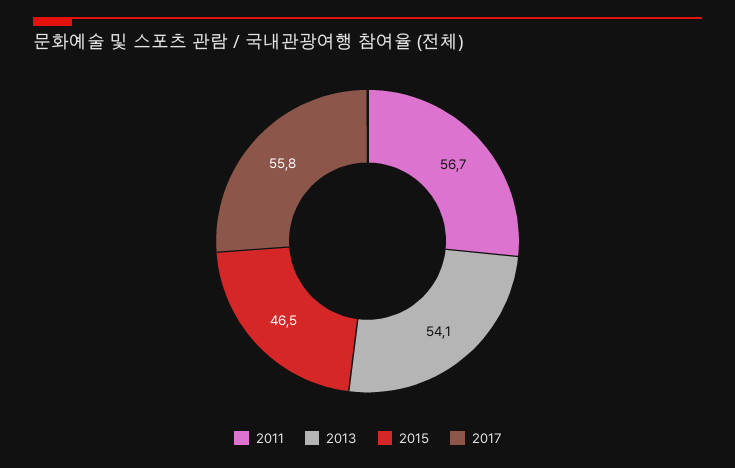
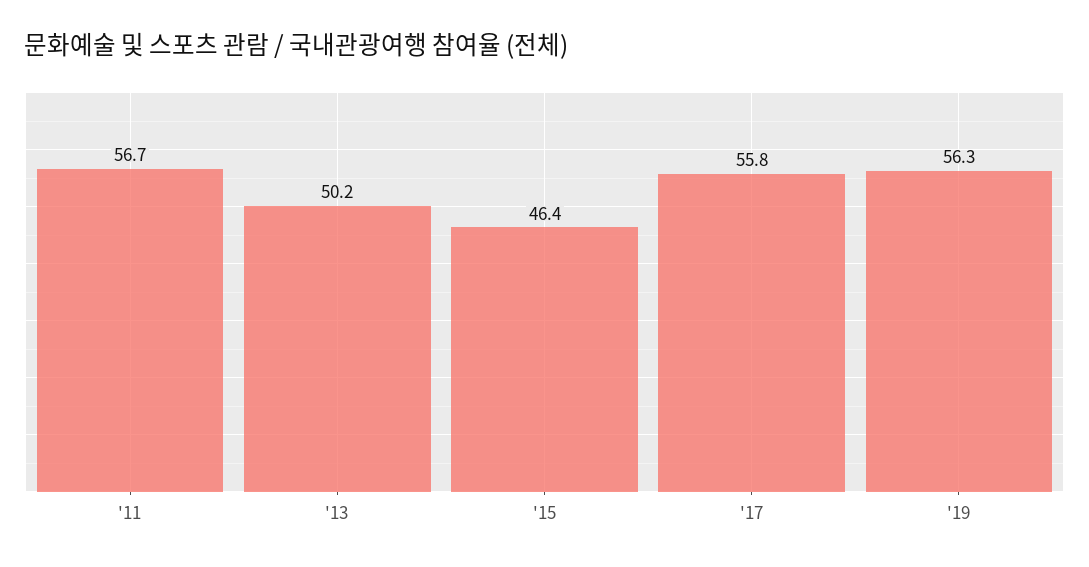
2013: 54.1 -> 50.2
2015: 46.5 -> 46.4
'19: none -> 56.3

